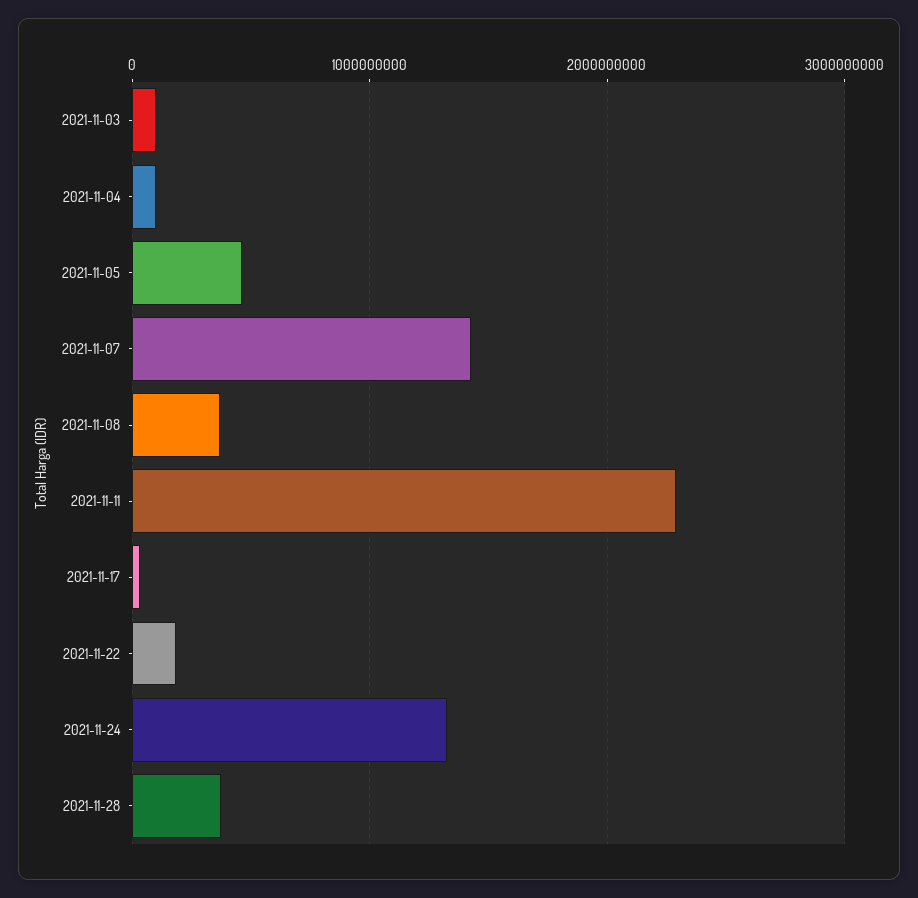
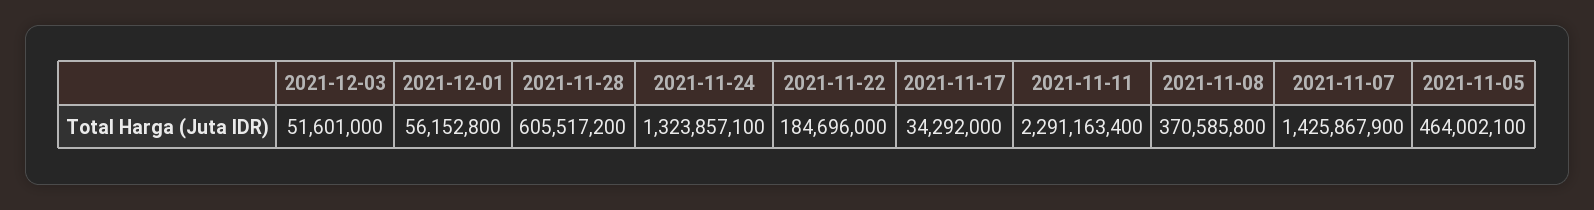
2021-11-03: 100000000 -> none
2021-11-04: 100000000 -> none
2021-11-28: 400000000 -> 605517200
2021-12-03: none -> 51601000
2021-12-01: none -> 56152800

